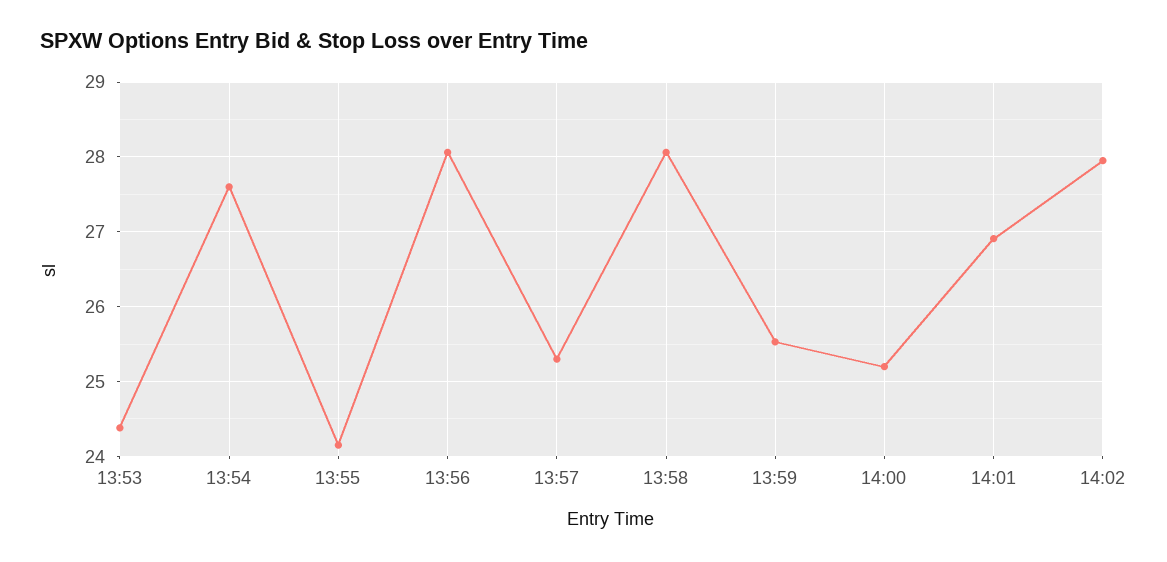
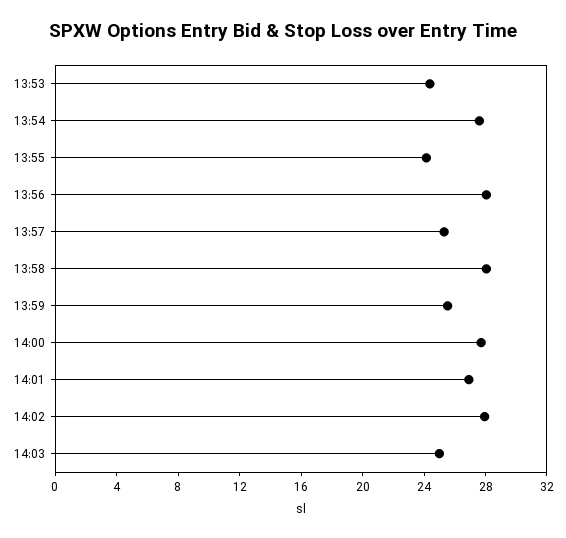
14:00: 25.2 -> 28
14:03: none -> 25

